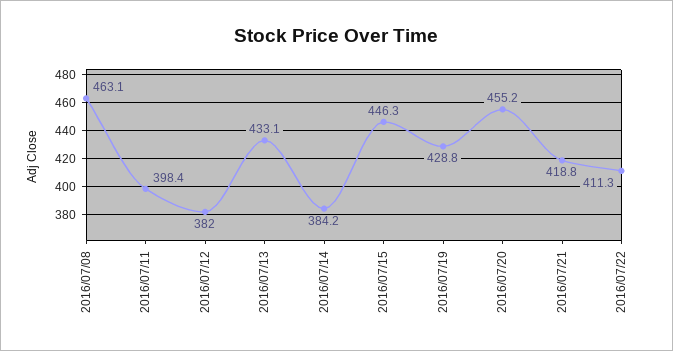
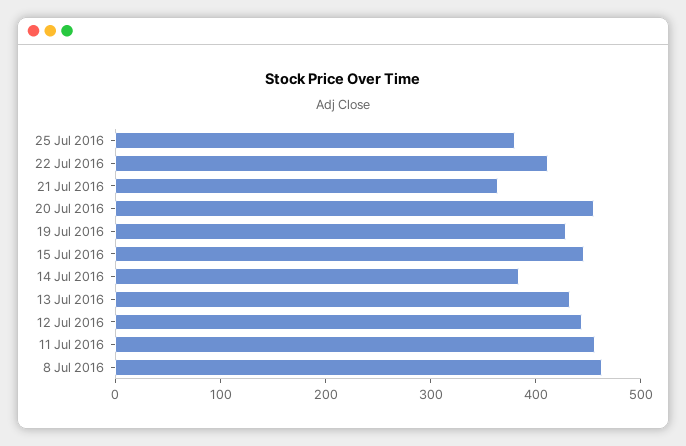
2016/07/11: 398.4 -> 460
2016/07/12: 382 -> 440
2016/07/21: 418.8 -> 360
25 Jul 2016: none -> 380

